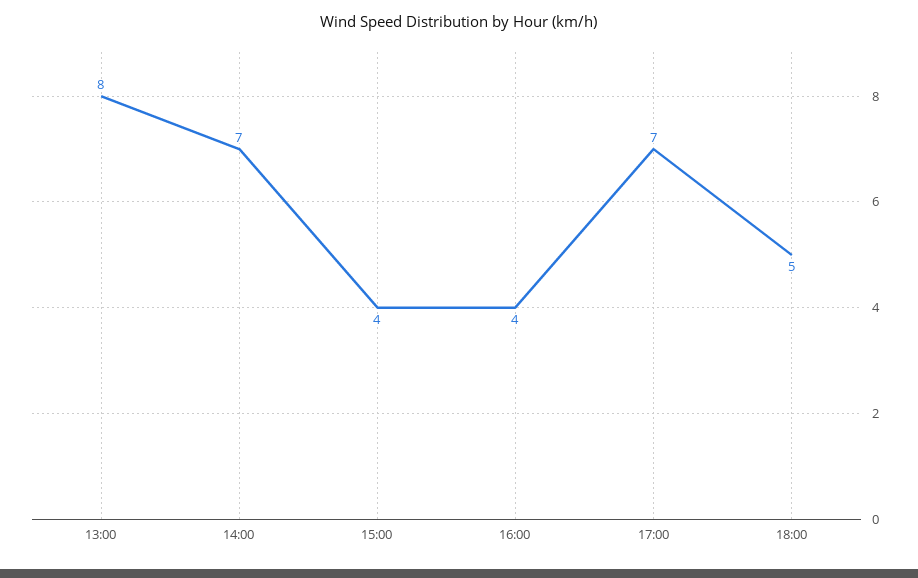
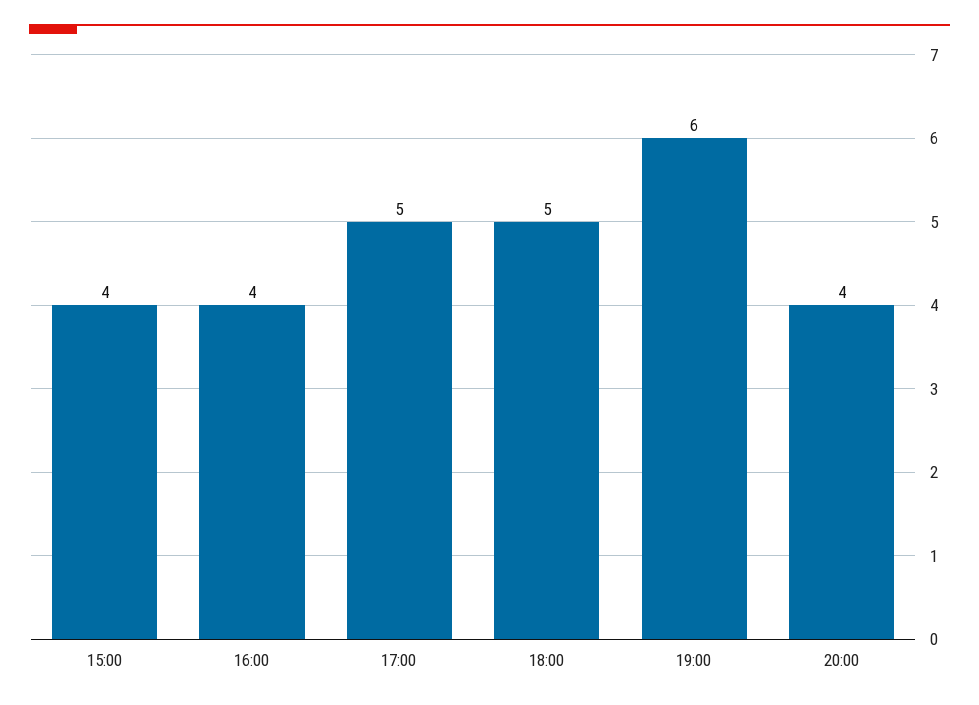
13:00: 8 -> none
14:00: 7 -> none
17:00: 7 -> 5
19:00: none -> 6
20:00: none -> 4

